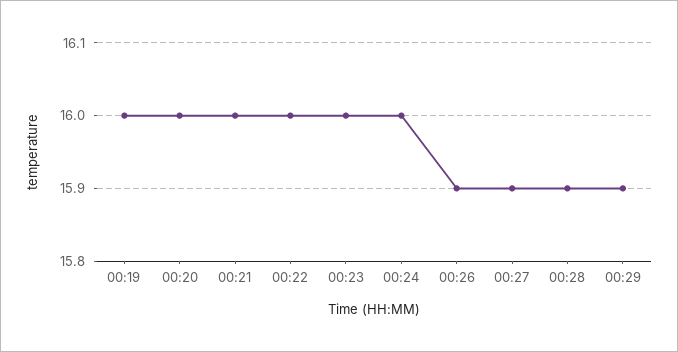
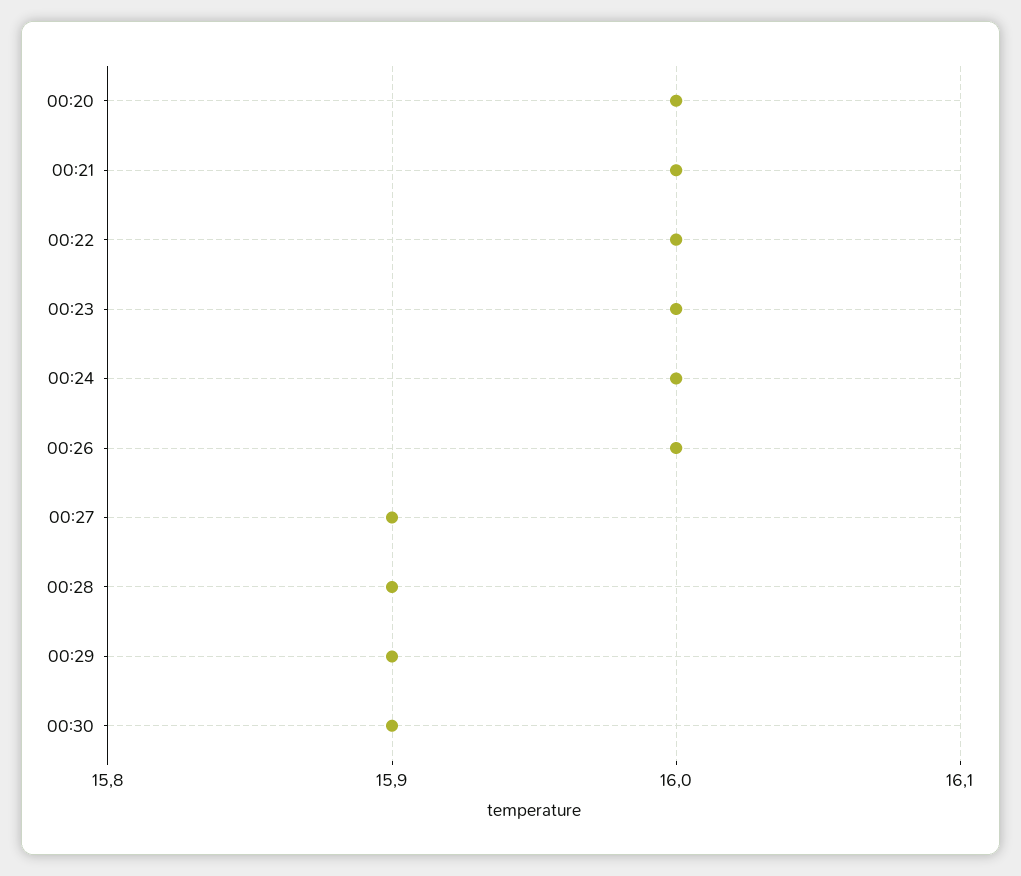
00:19: 16 -> none
00:26: 15.9 -> 16
00:30: none -> 15.9

